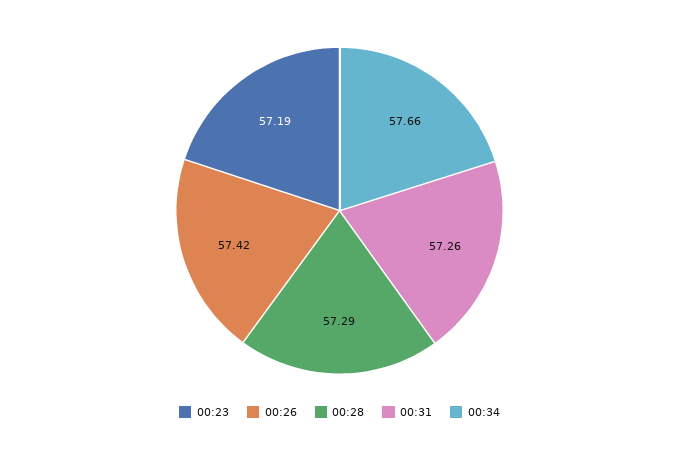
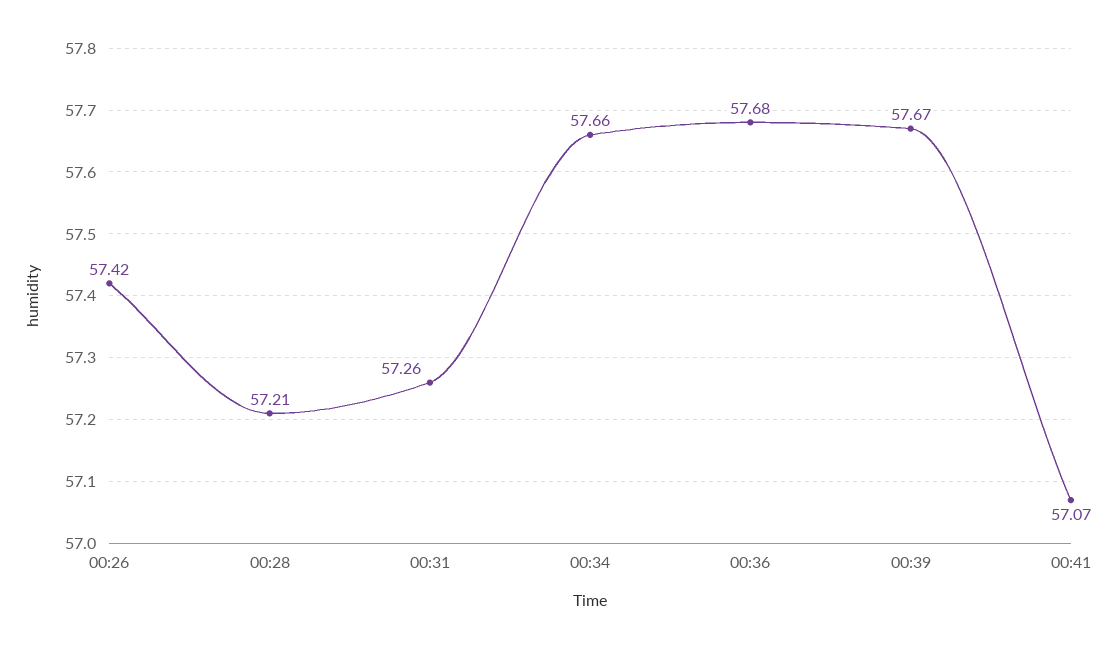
00:23: 57.19 -> none
00:28: 57.29 -> 57.21
00:36: none -> 57.68
00:39: none -> 57.67
00:41: none -> 57.07

